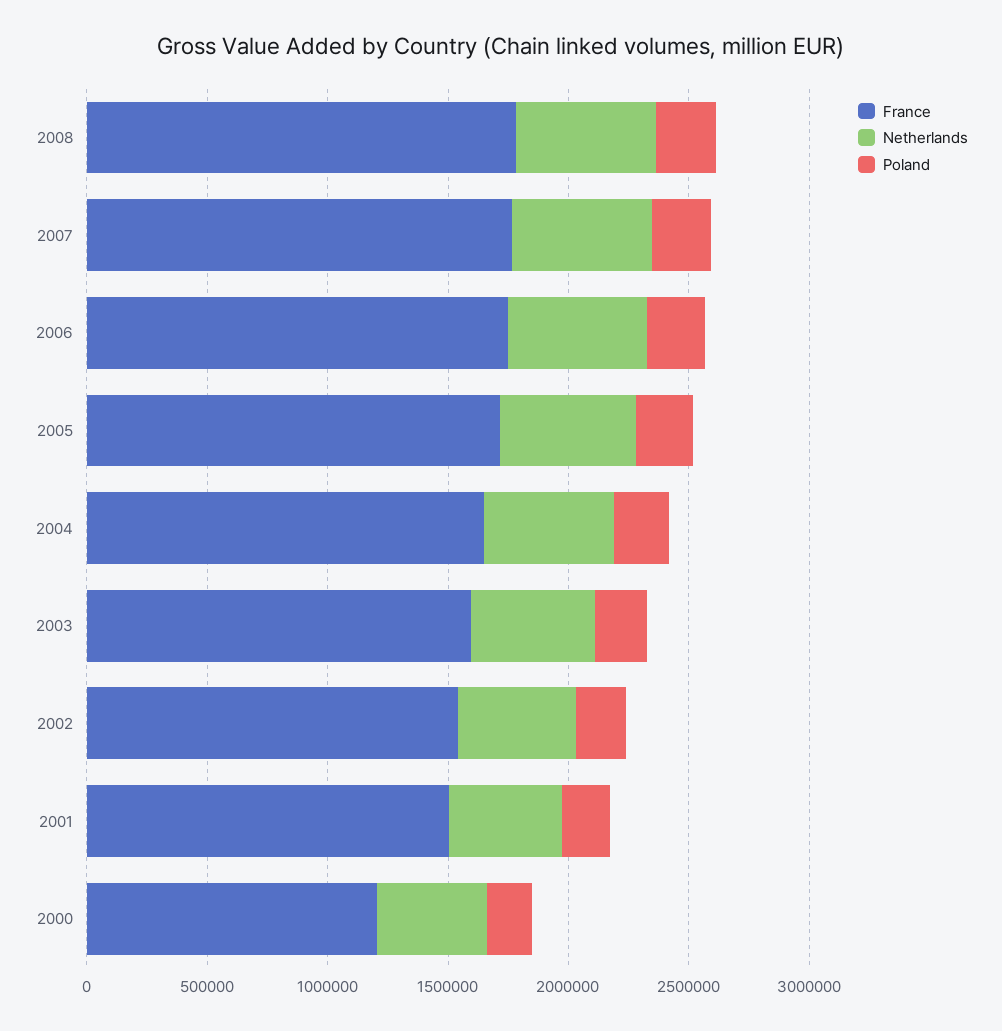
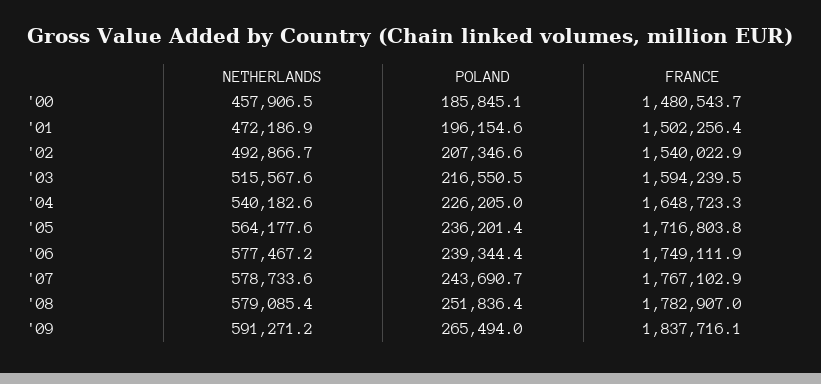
France, 2000: 1200000 -> 1480543.7
Netherlands, '09: none -> 591271.2
Poland, '09: none -> 265494
France, '09: none -> 1837716.1

